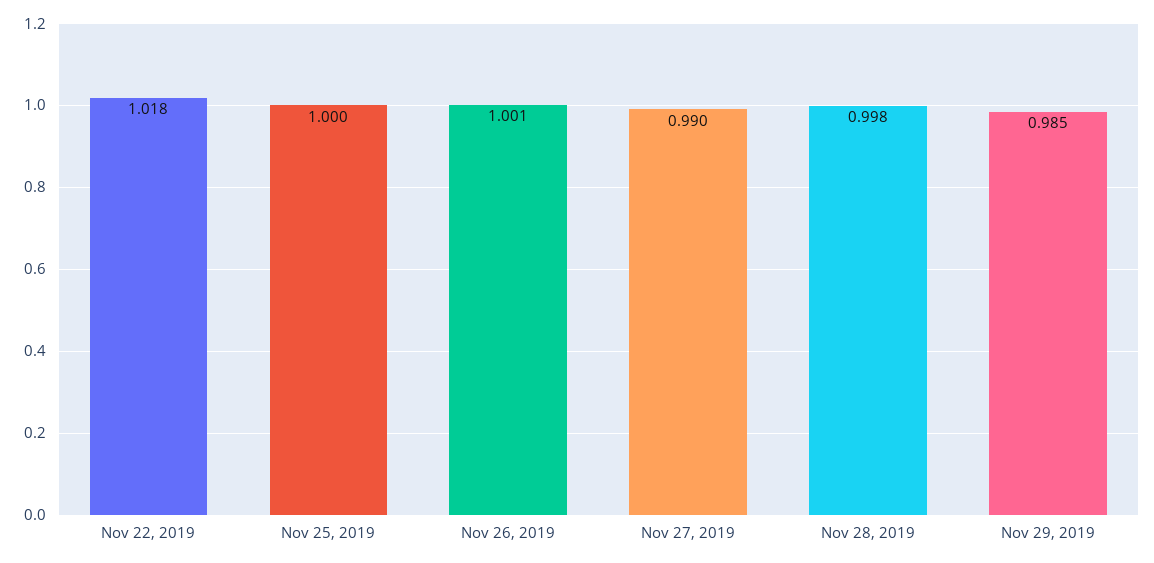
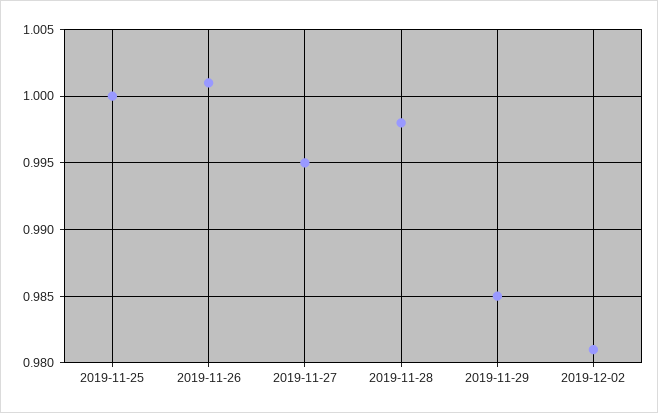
Nov 22, 2019: 1.018 -> none
Nov 27, 2019: 0.99 -> 0.995
2019-12-02: none -> 0.981

